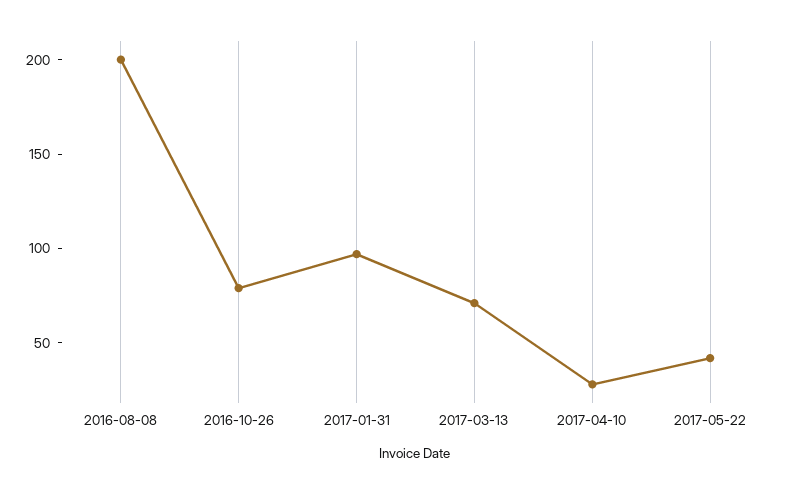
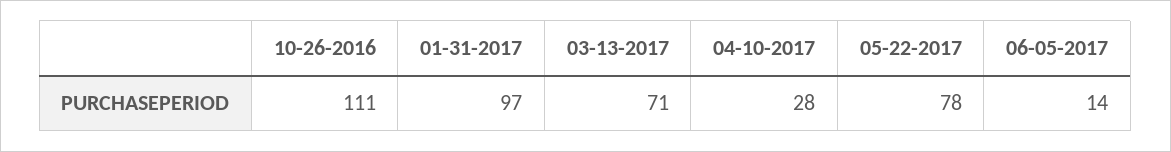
2016-08-08: 200 -> none
2016-10-26: 80 -> 111
2017-05-22: 40 -> 78
06-05-2017: none -> 14

